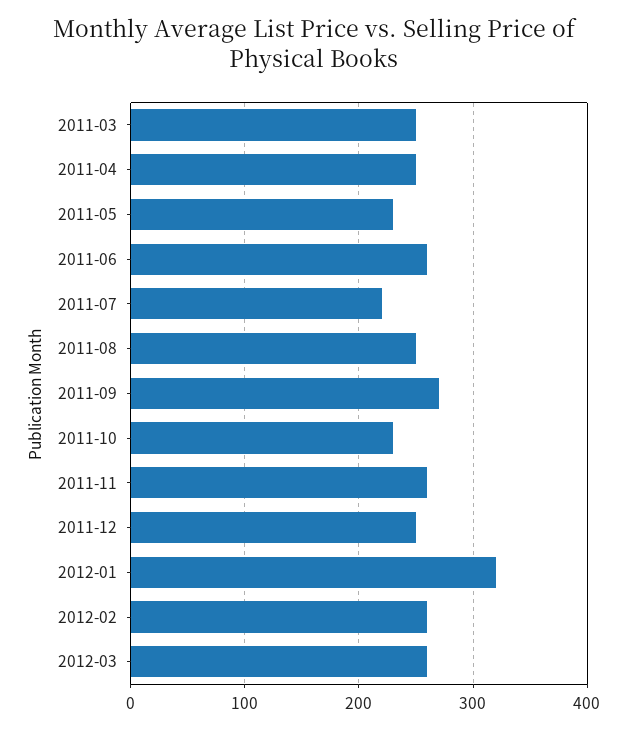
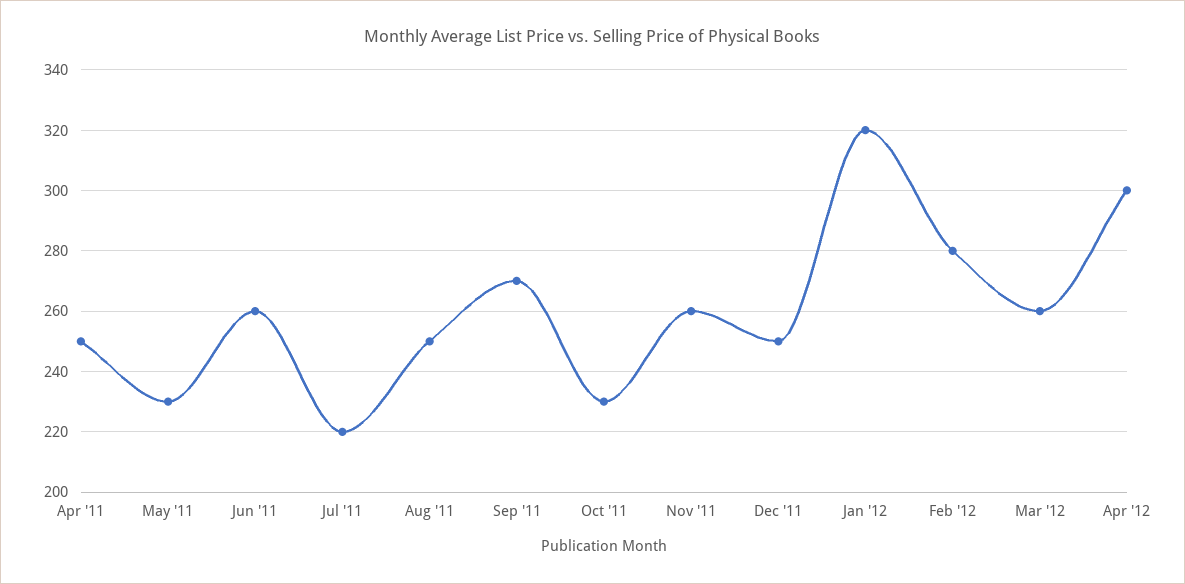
2011-03: 250 -> none
2012-02: 260 -> 280
Apr '12: none -> 300

